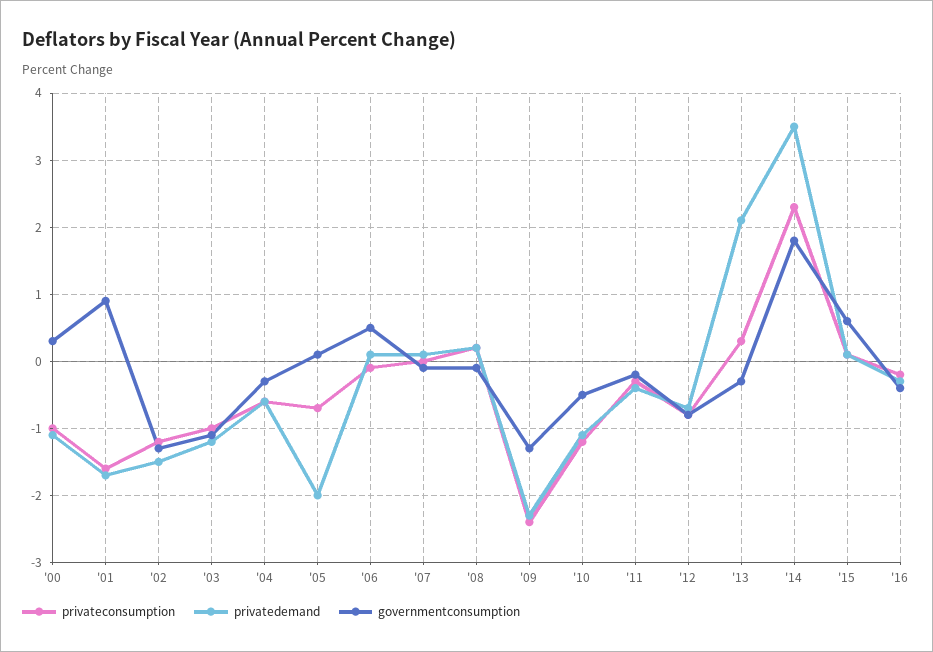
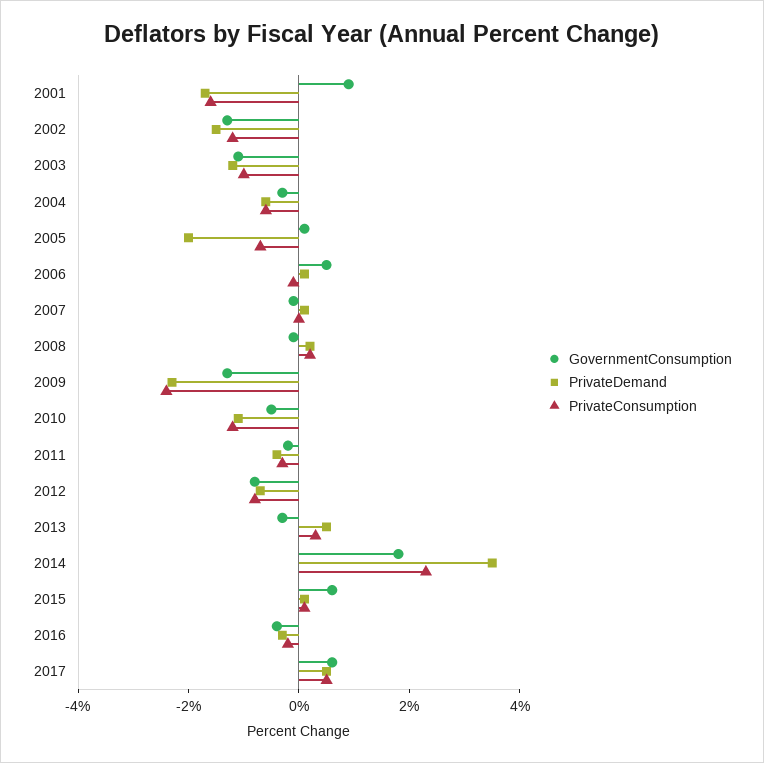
privateconsumption, '00: -1 -> none
privatedemand, '00: -1.1 -> none
governmentconsumption, '00: 0.3 -> none
privatedemand, '13: 2.1 -> 0.5
governmentconsumption, 2017: none -> 0.5
privatedemand, 2017: none -> 0.5
privateconsumption, 2017: none -> 0.5

